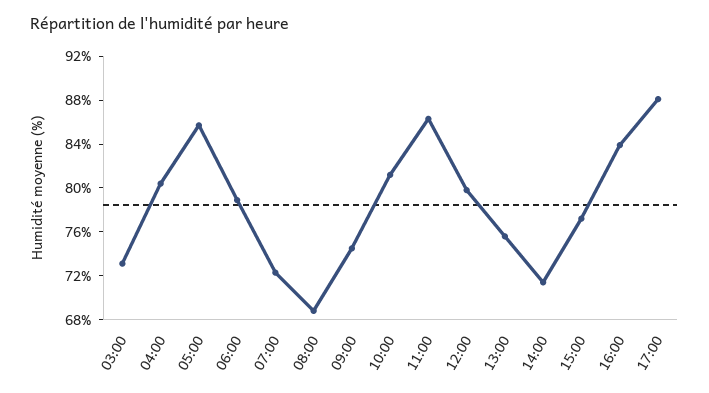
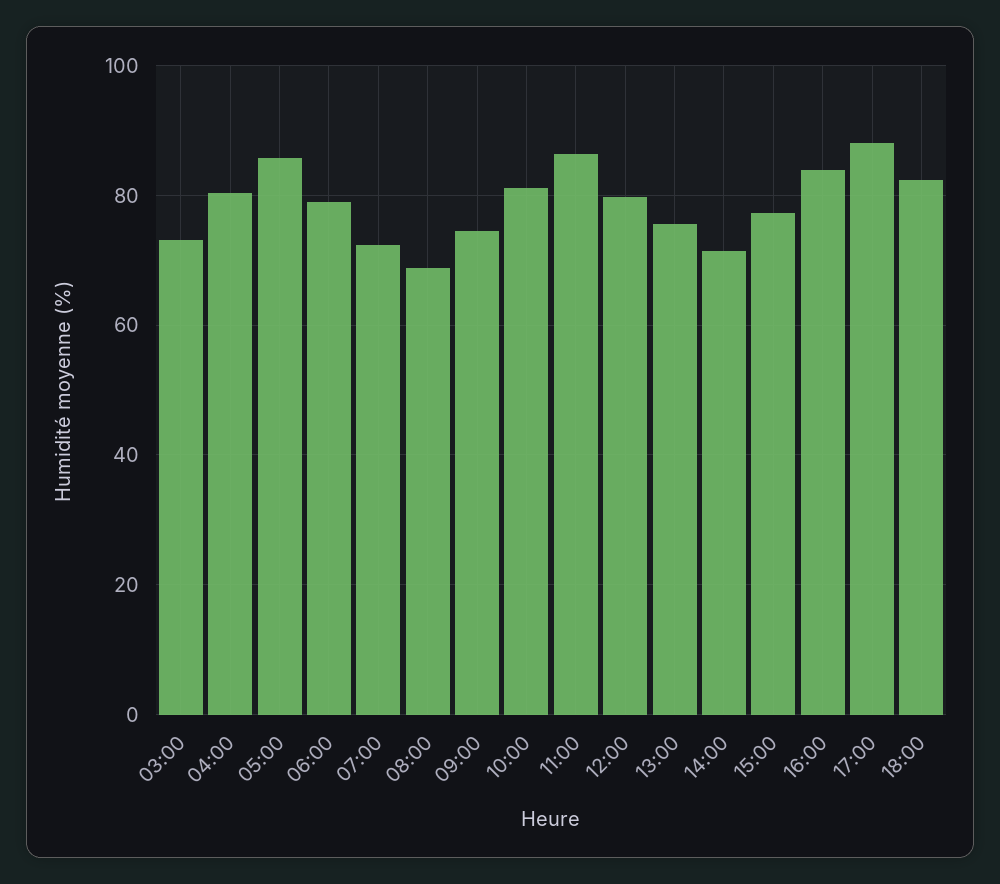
18:00: none -> 82

